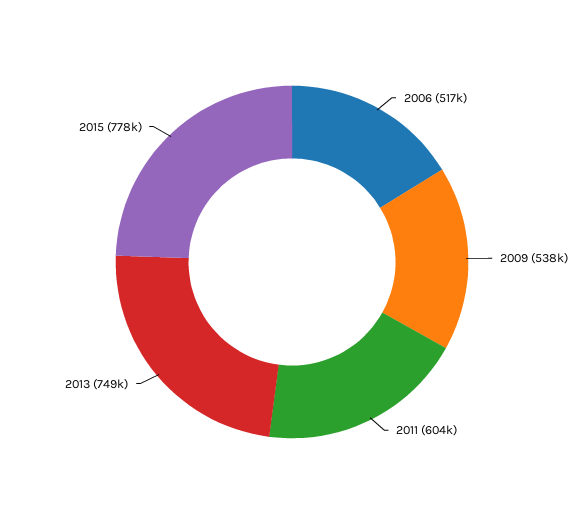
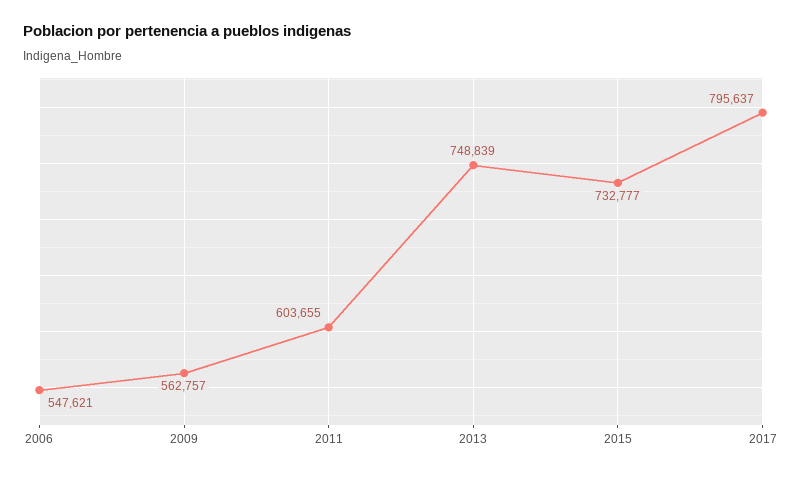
2006: 517000 -> 547621
2009: 538000 -> 562757
2015: 778000 -> 732777
2017: none -> 795637

